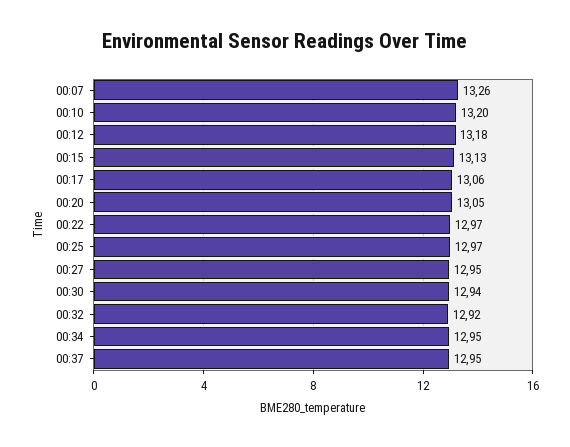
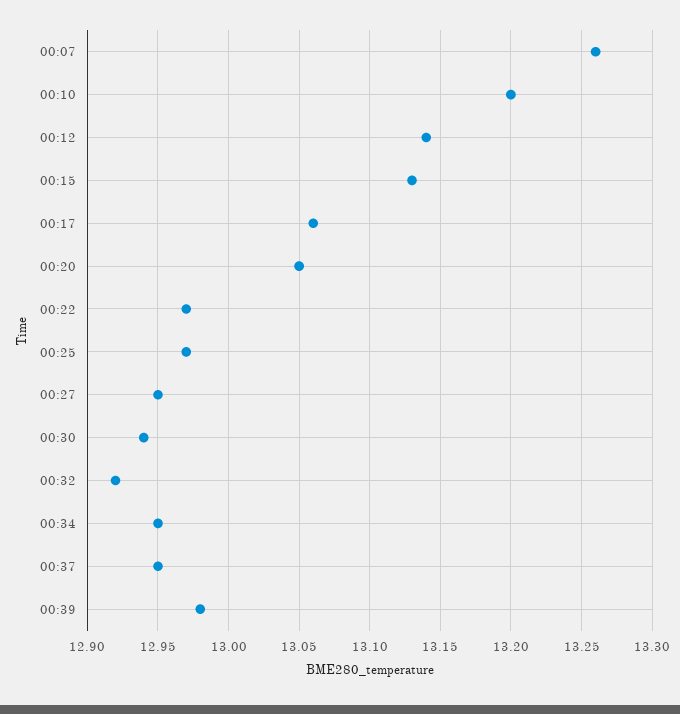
00:12: 13.18 -> 13.14
00:39: none -> 12.98

